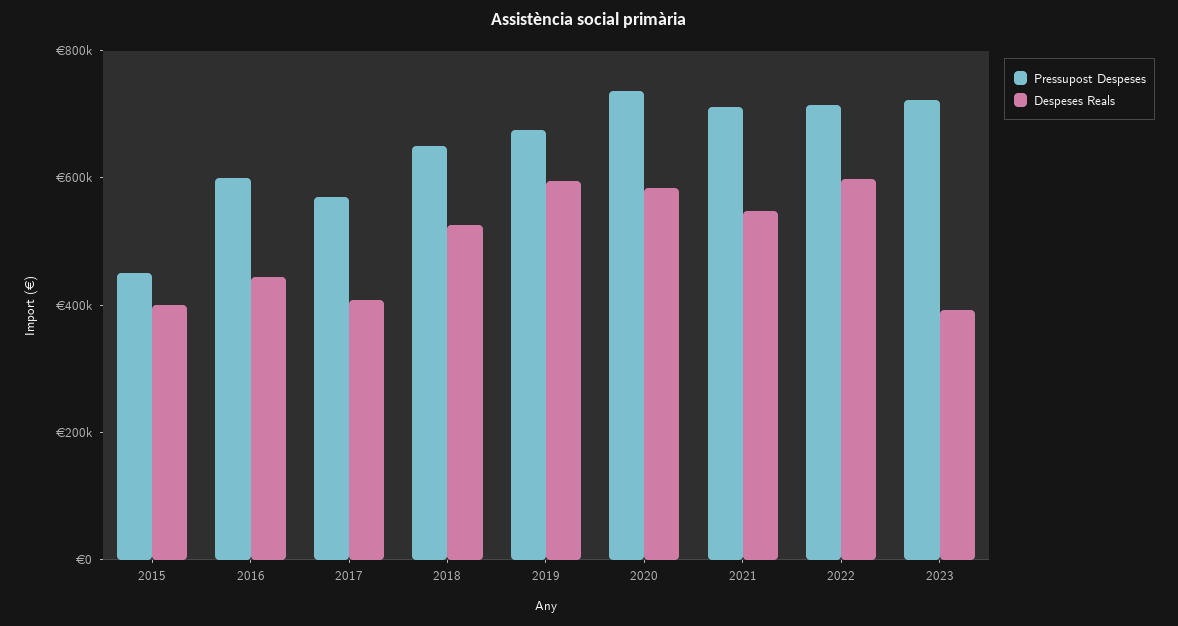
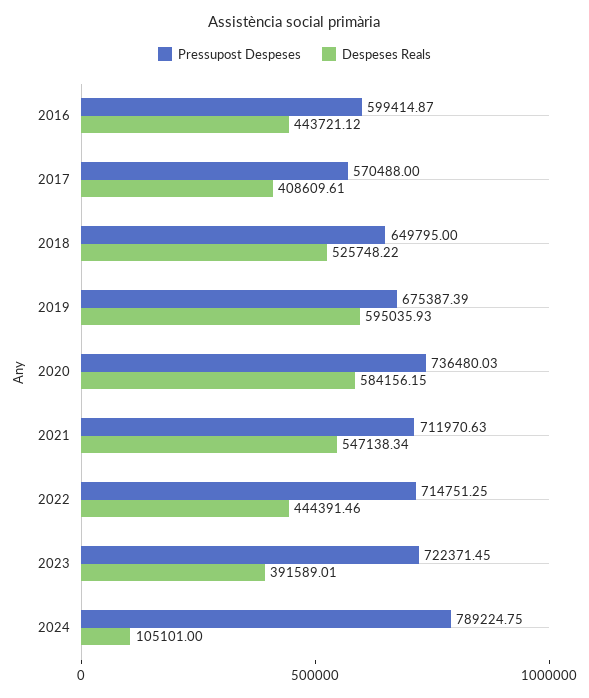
Pressupost Despeses, 2015: 450000 -> none
Despeses Reals, 2015: 400000 -> none
Despeses Reals, 2022: 600000 -> 444391.46
Pressupost Despeses, 2024: none -> 789224.75
Despeses Reals, 2024: none -> 105101

